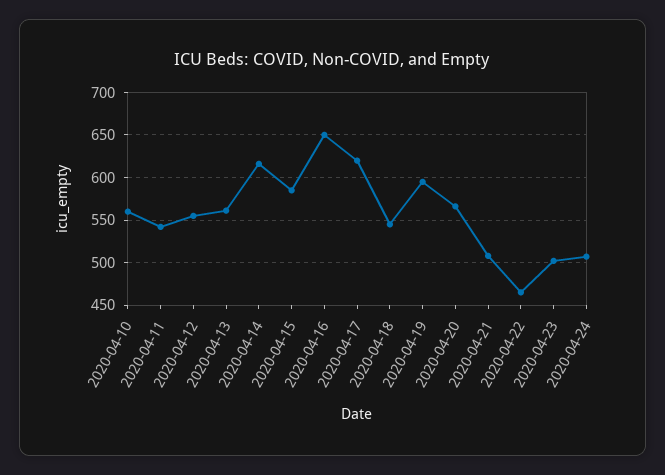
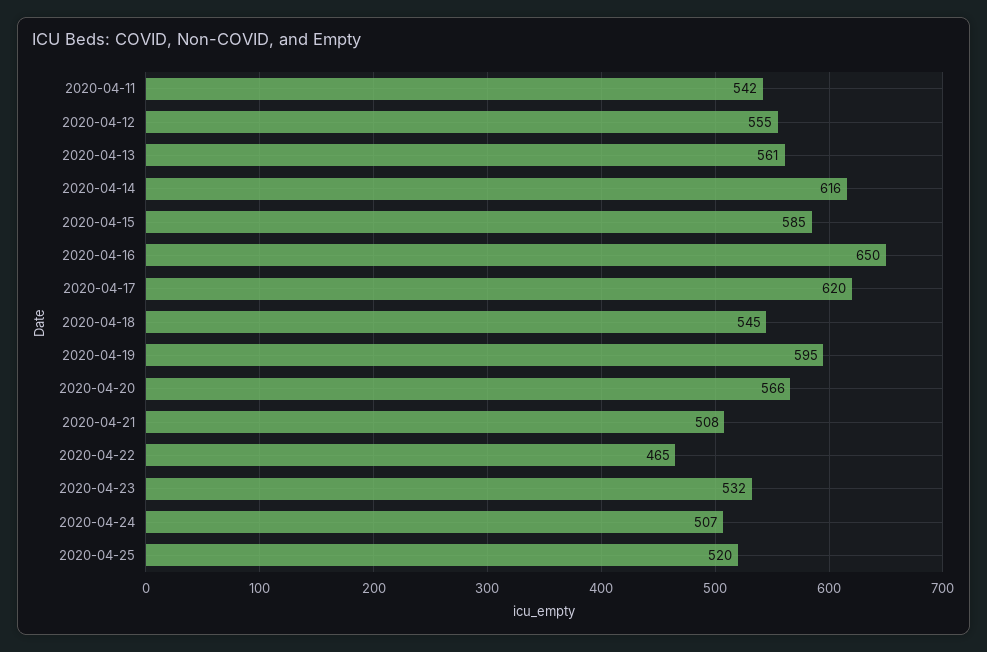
2020-04-10: 560 -> none
2020-04-23: 500 -> 532
2020-04-25: none -> 520

